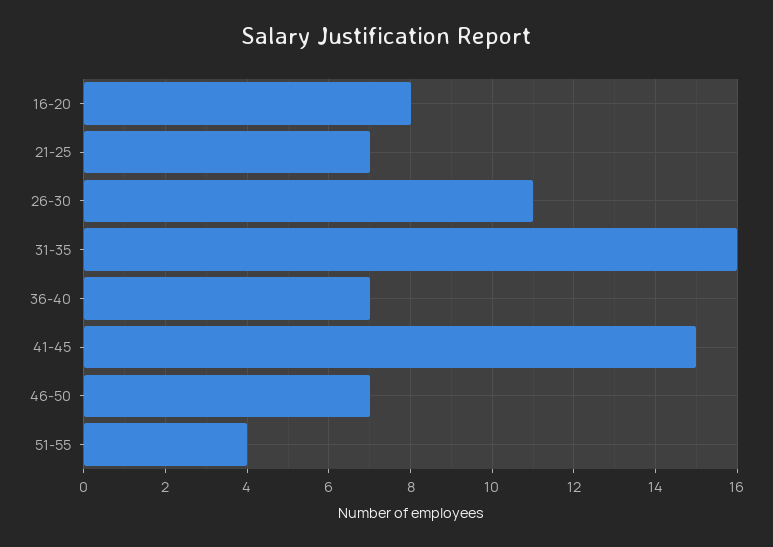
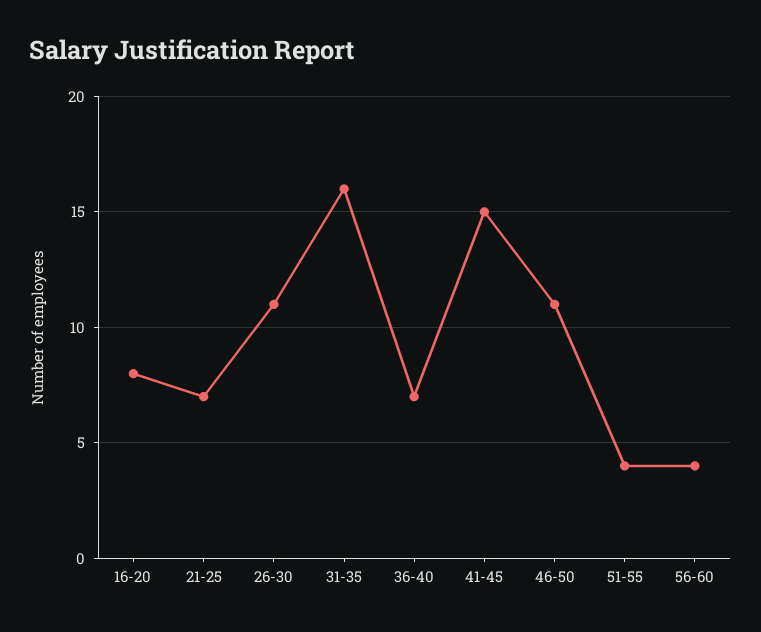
46-50: 7 -> 11
56-60: none -> 4

